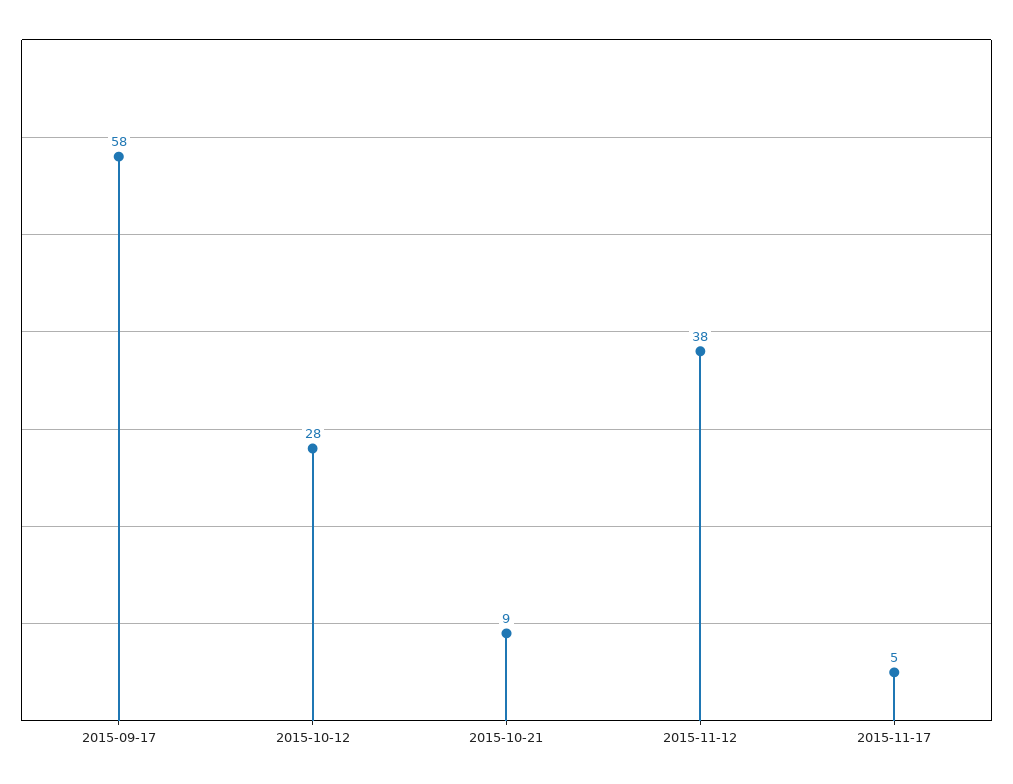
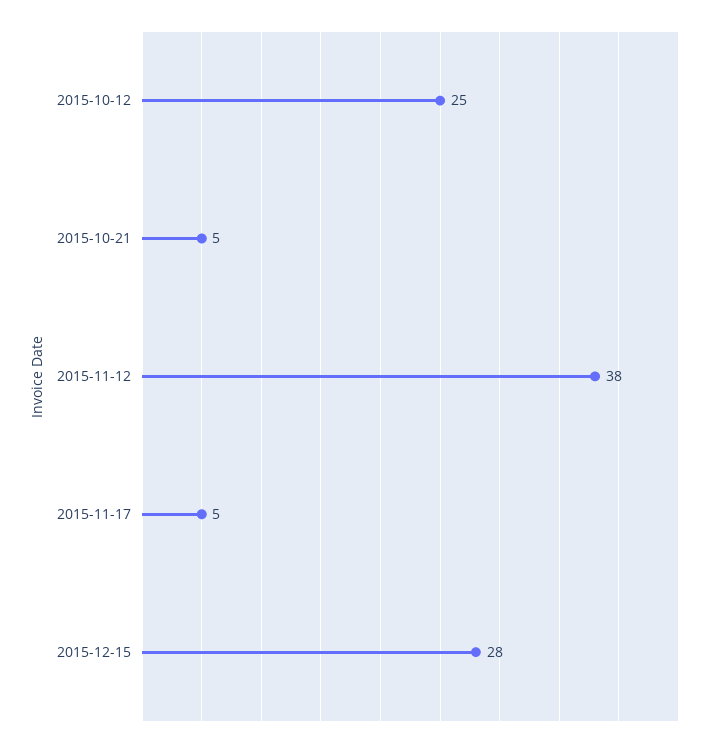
2015-09-17: 58 -> none
2015-10-12: 28 -> 25
2015-10-21: 9 -> 5
2015-12-15: none -> 28

